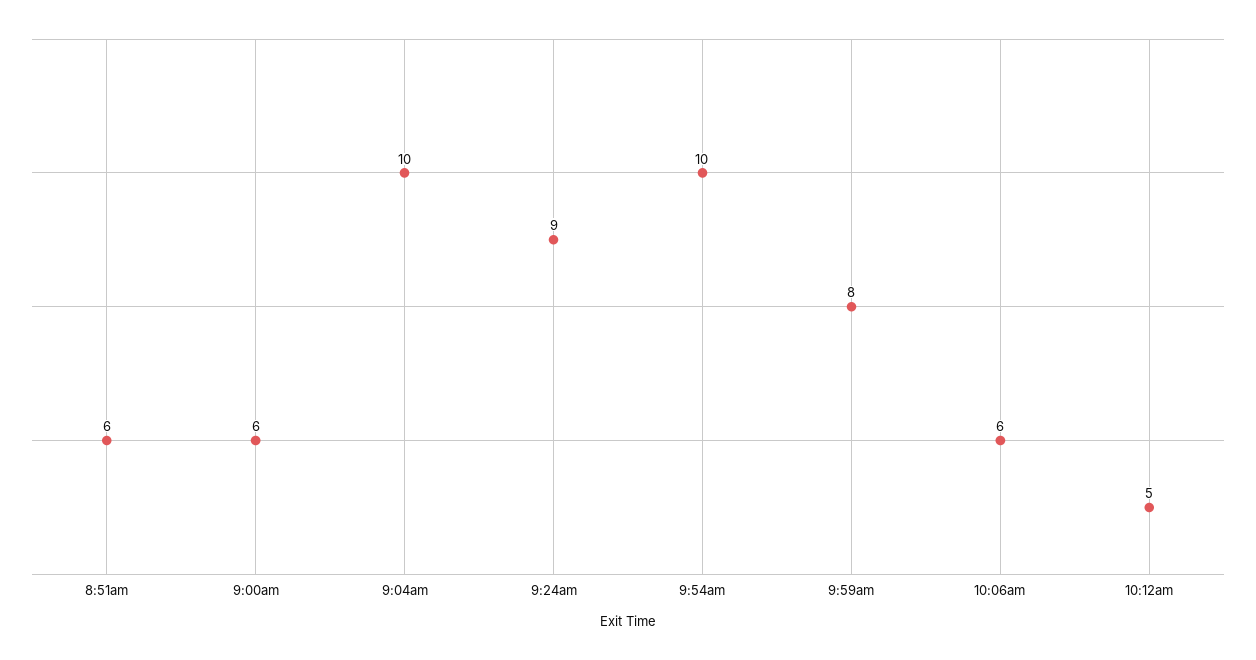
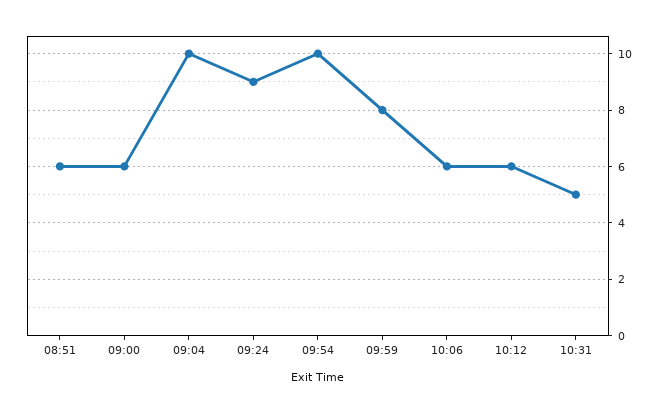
10:12am: 5 -> 6
10:31: none -> 5

